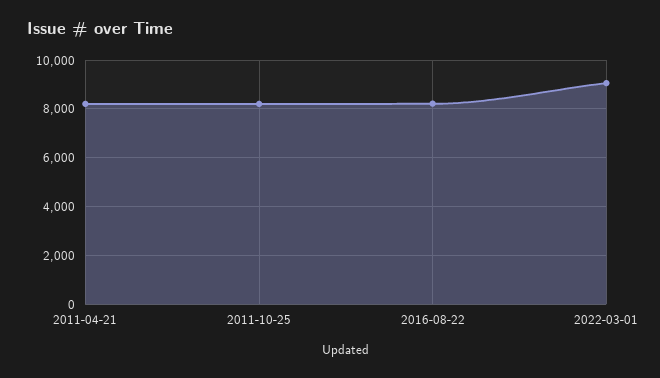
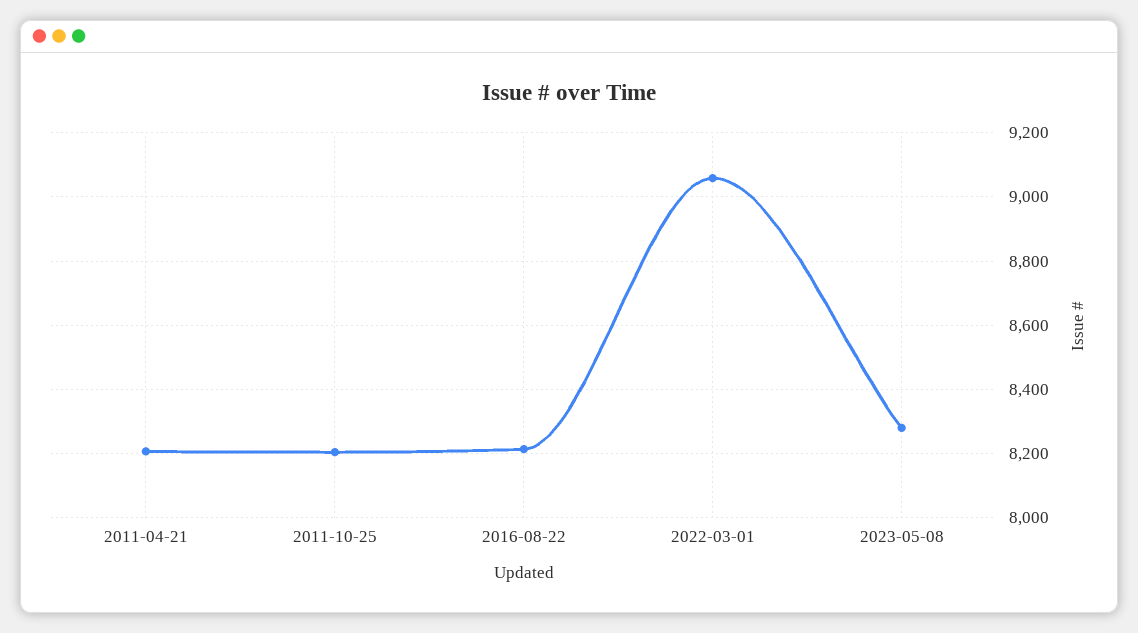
2023-05-08: none -> 8280

